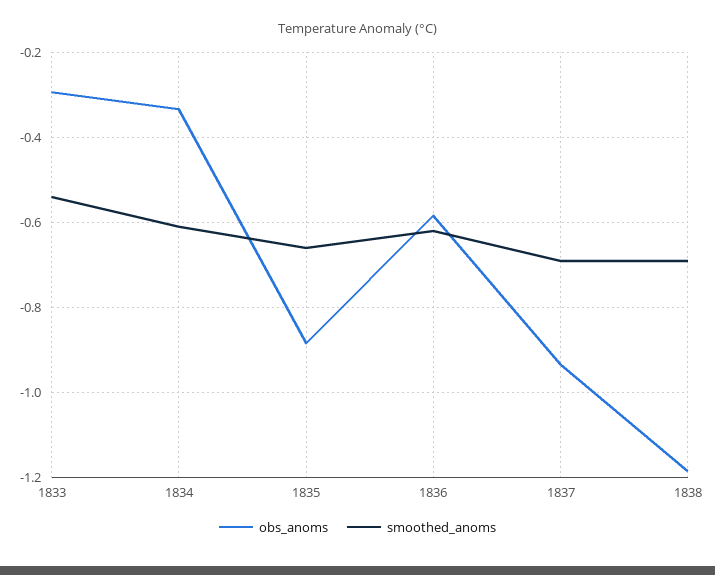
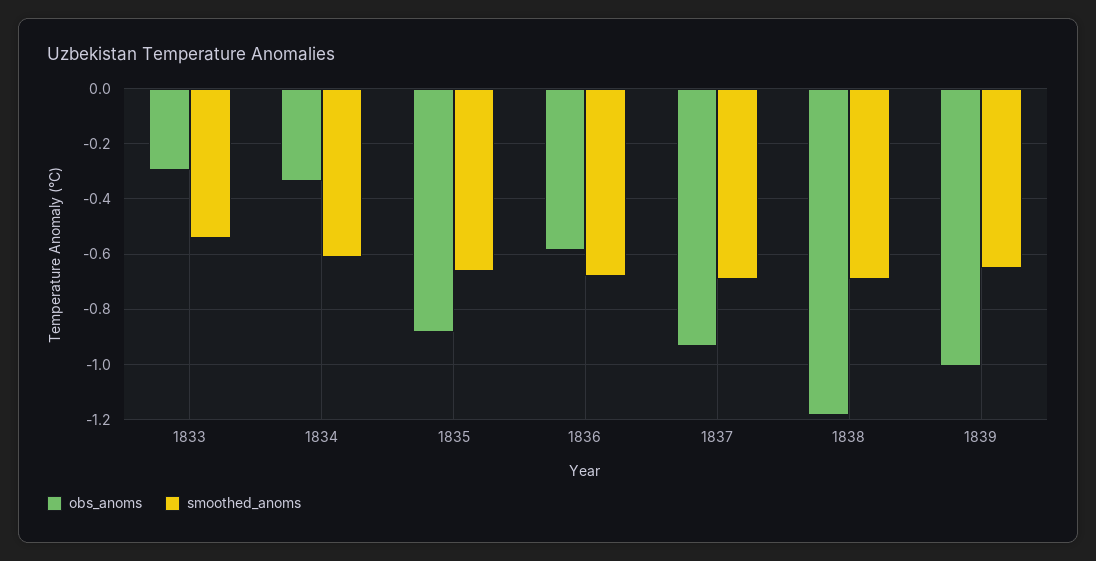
smoothed_anoms, 1836: -0.62 -> -0.675
obs_anoms, 1839: none -> -1
smoothed_anoms, 1839: none -> -0.65

